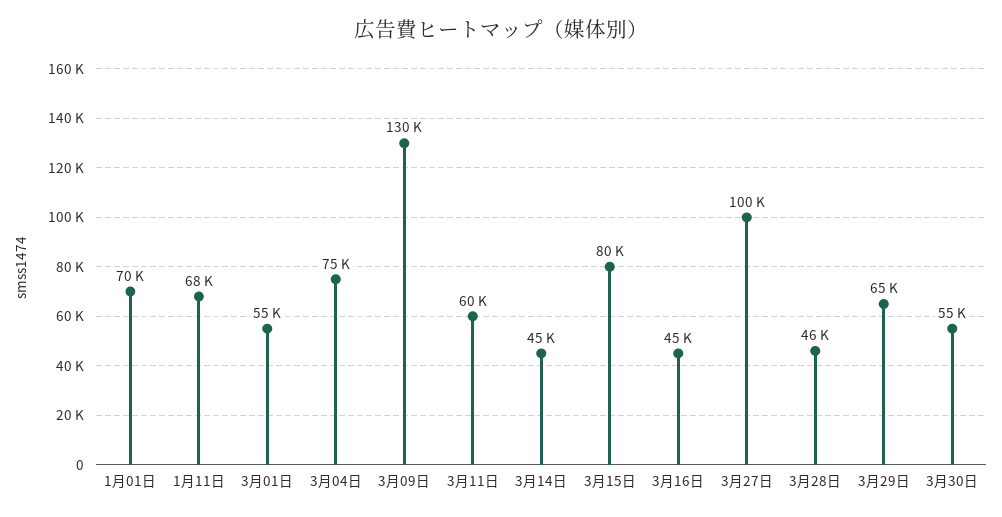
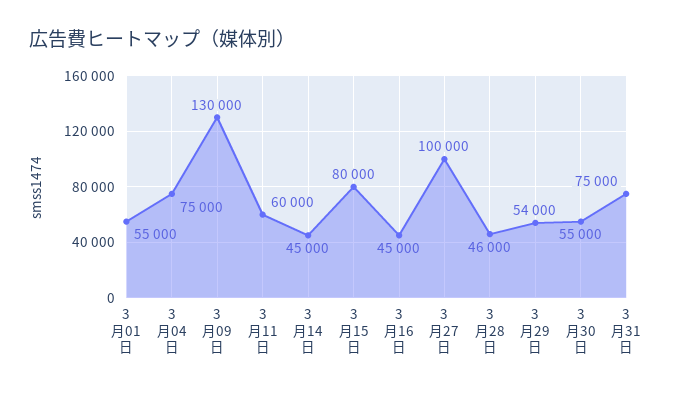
1月01日: 70000 -> none
1月11日: 68000 -> none
3月29日: 65000 -> 54000
3月31日: none -> 75000

